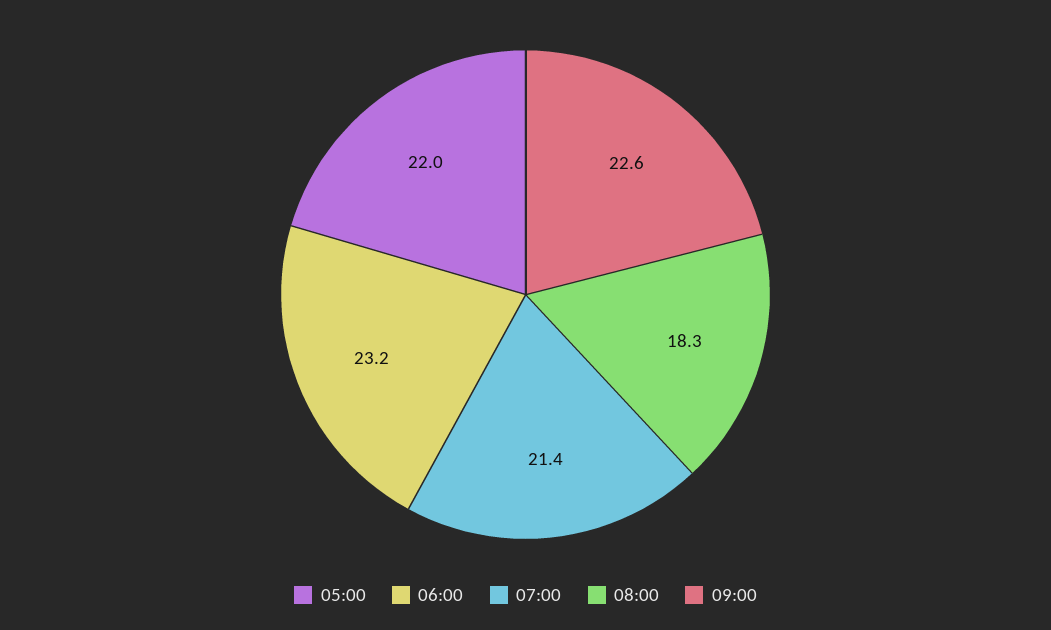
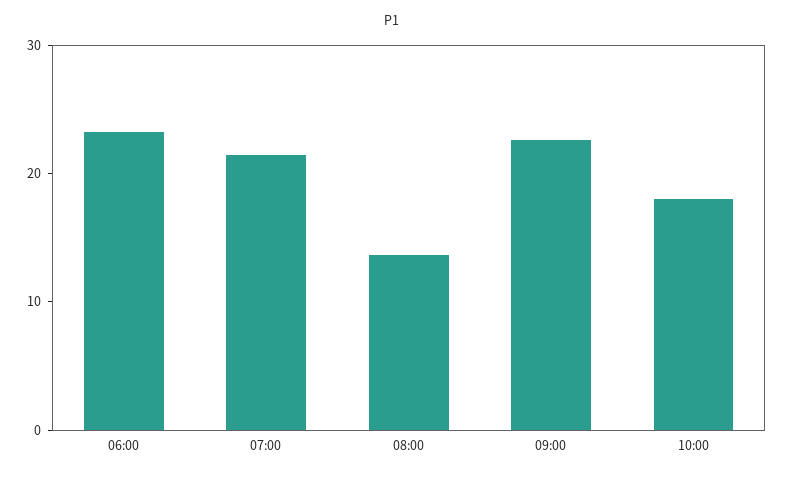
05:00: 22 -> none
08:00: 18.3 -> 14
10:00: none -> 18

